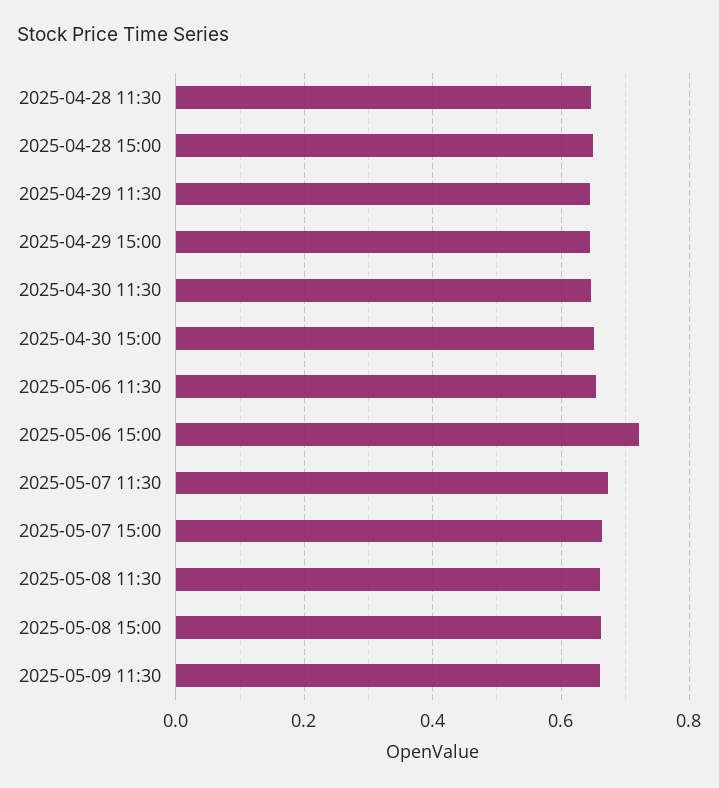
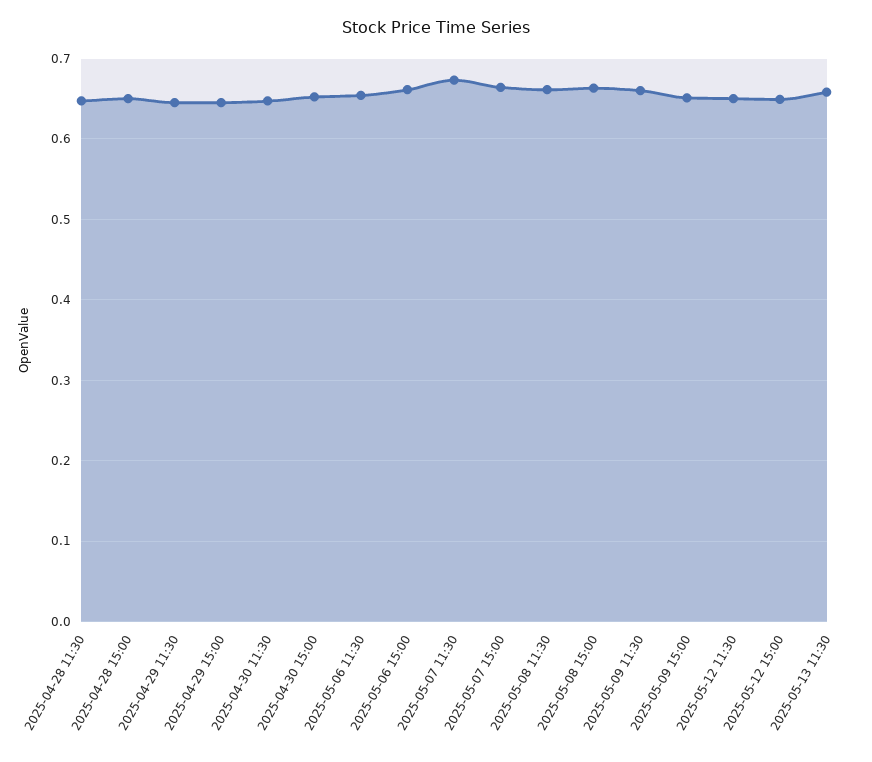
2025-05-06 15:00: 0.72 -> 0.66
2025-05-09 15:00: none -> 0.65
2025-05-12 11:30: none -> 0.65
2025-05-12 15:00: none -> 0.65
2025-05-13 11:30: none -> 0.66

